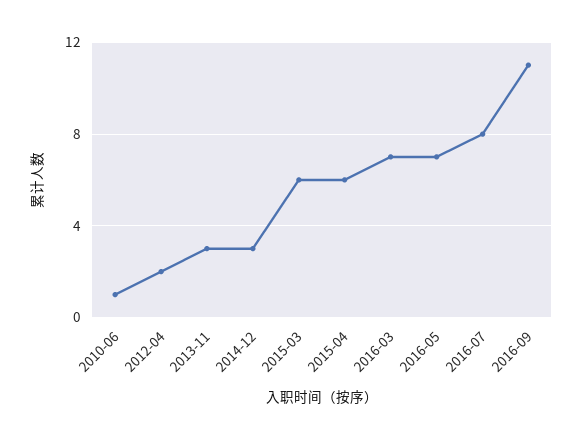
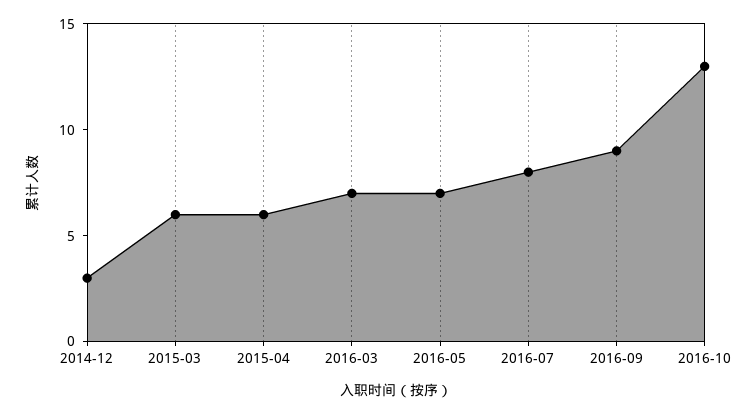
2010-06: 1 -> none
2012-04: 2 -> none
2013-11: 3 -> none
2016-09: 11 -> 9
2016-10: none -> 13

